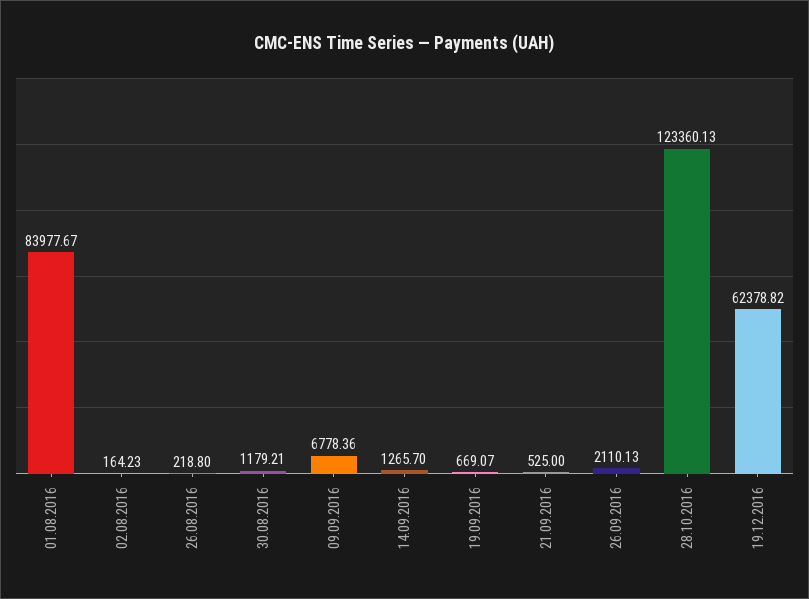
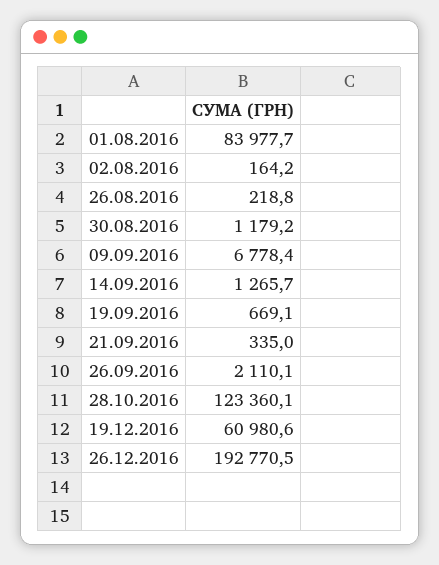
21.09.2016: 525 -> 335
19.12.2016: 62378.82 -> 60980.6
26.12.2016: none -> 192770.5

